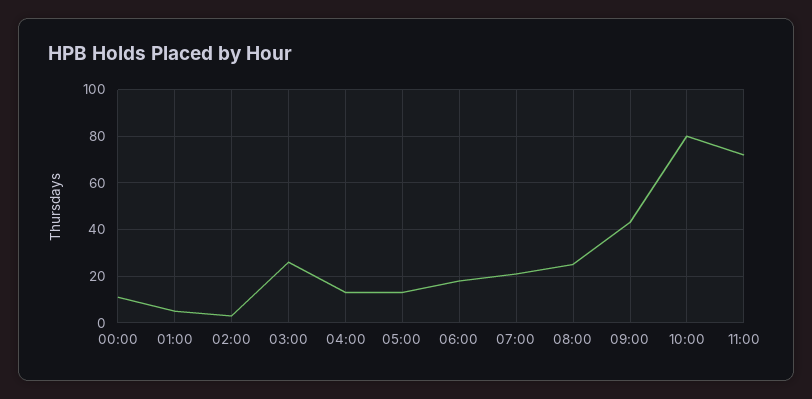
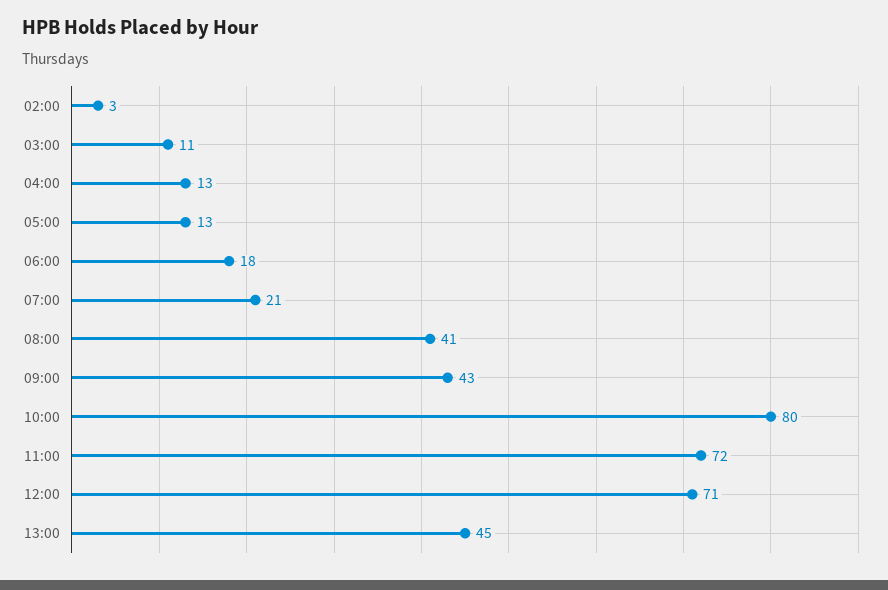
00:00: 10 -> none
01:00: 5 -> none
03:00: 25 -> 11
08:00: 25 -> 41
12:00: none -> 71
13:00: none -> 45

